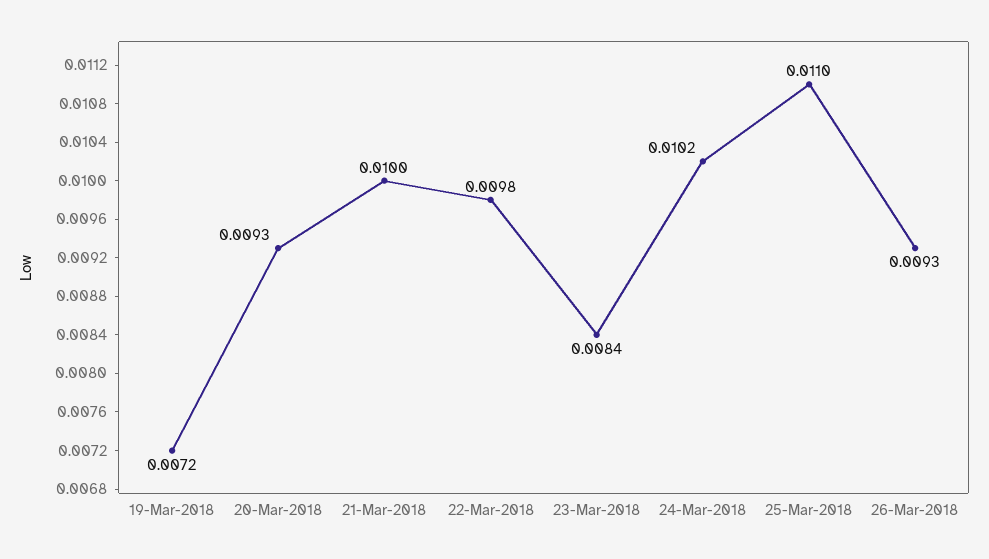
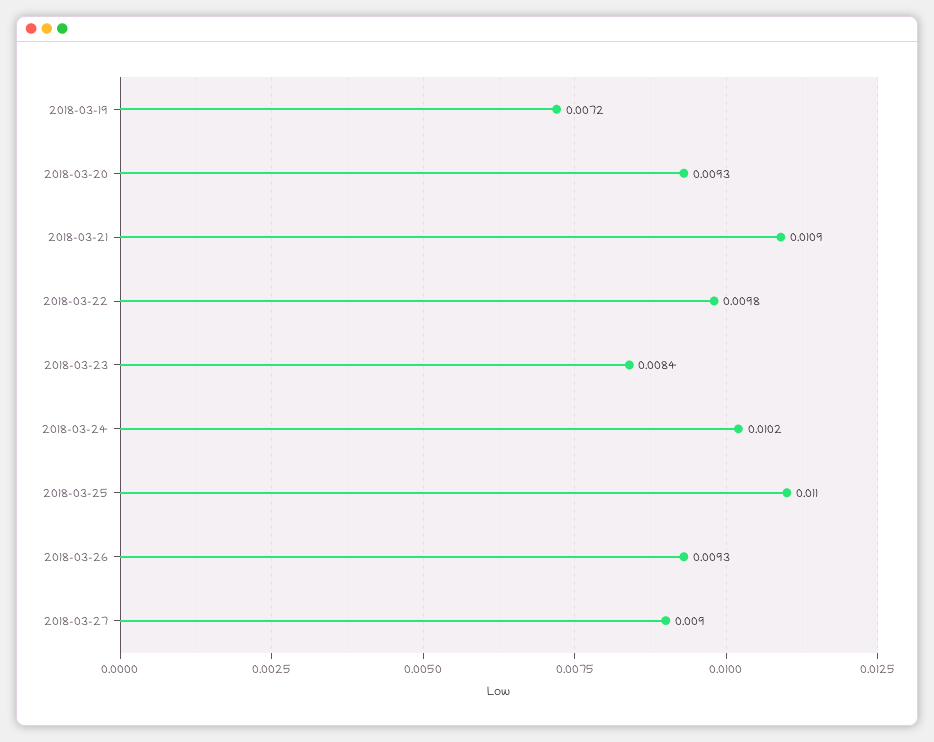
21-Mar-2018: 0.01 -> 0.0109
2018-03-27: none -> 0.009

